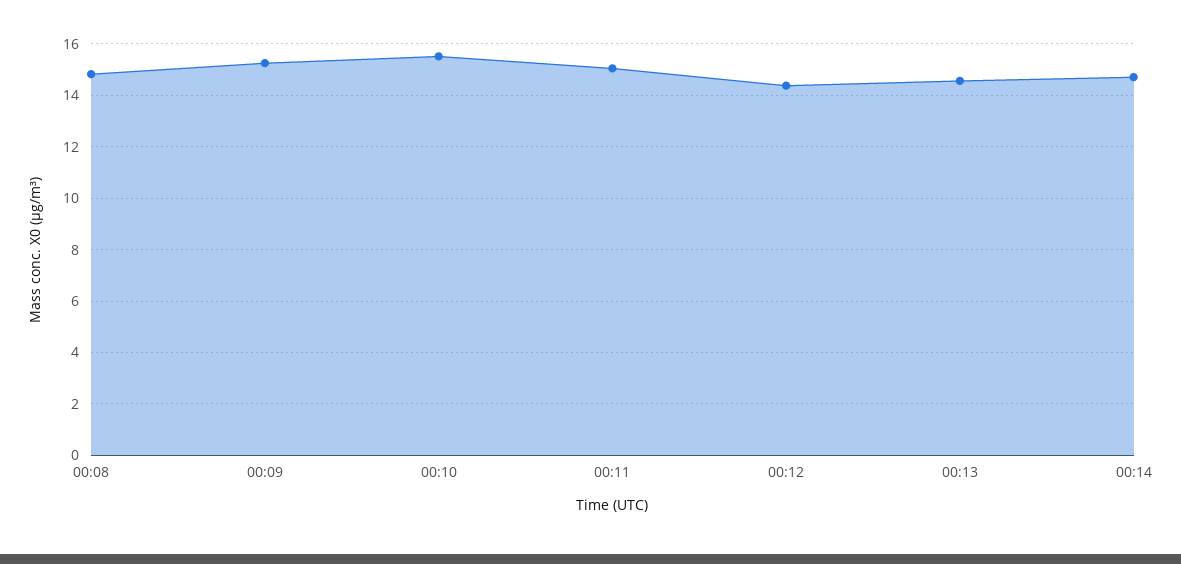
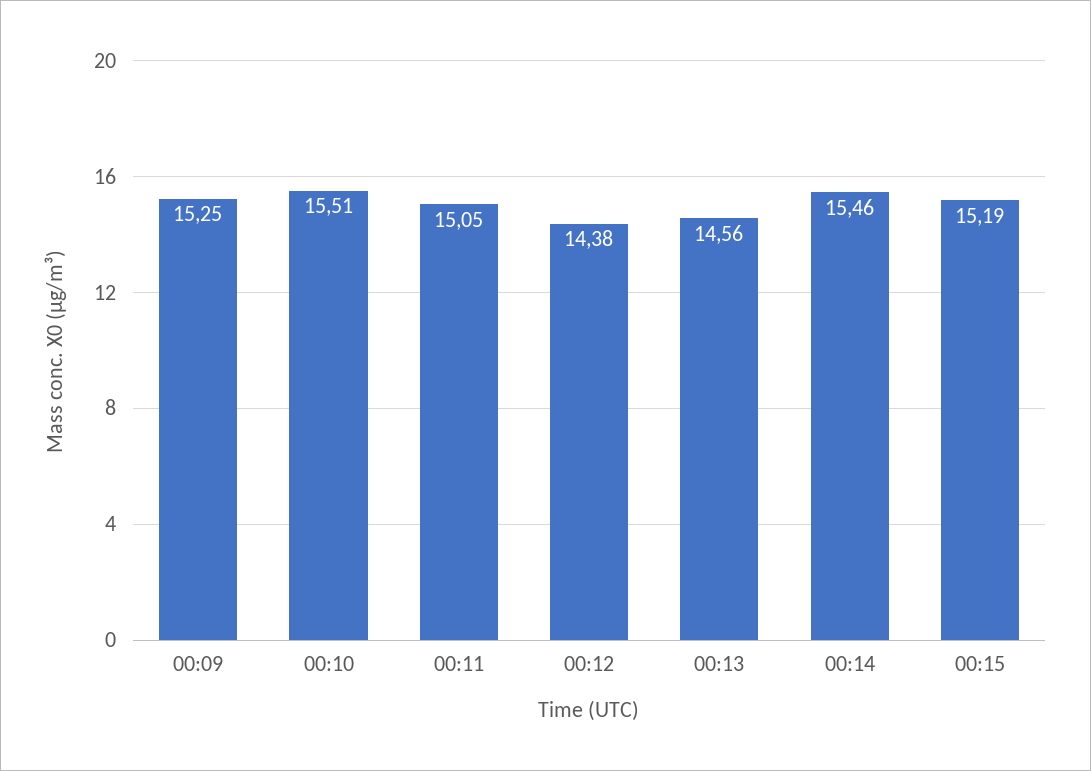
00:08: 14.75 -> none
00:14: 14.75 -> 15.46
00:15: none -> 15.19

